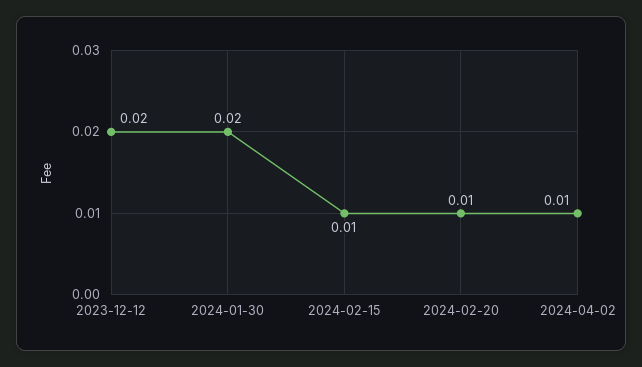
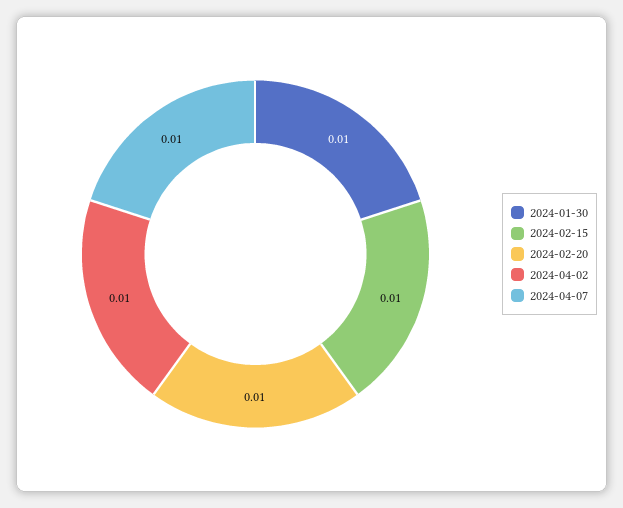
2023-12-12: 0.02 -> none
2024-01-30: 0.02 -> 0.01
2024-04-07: none -> 0.01

